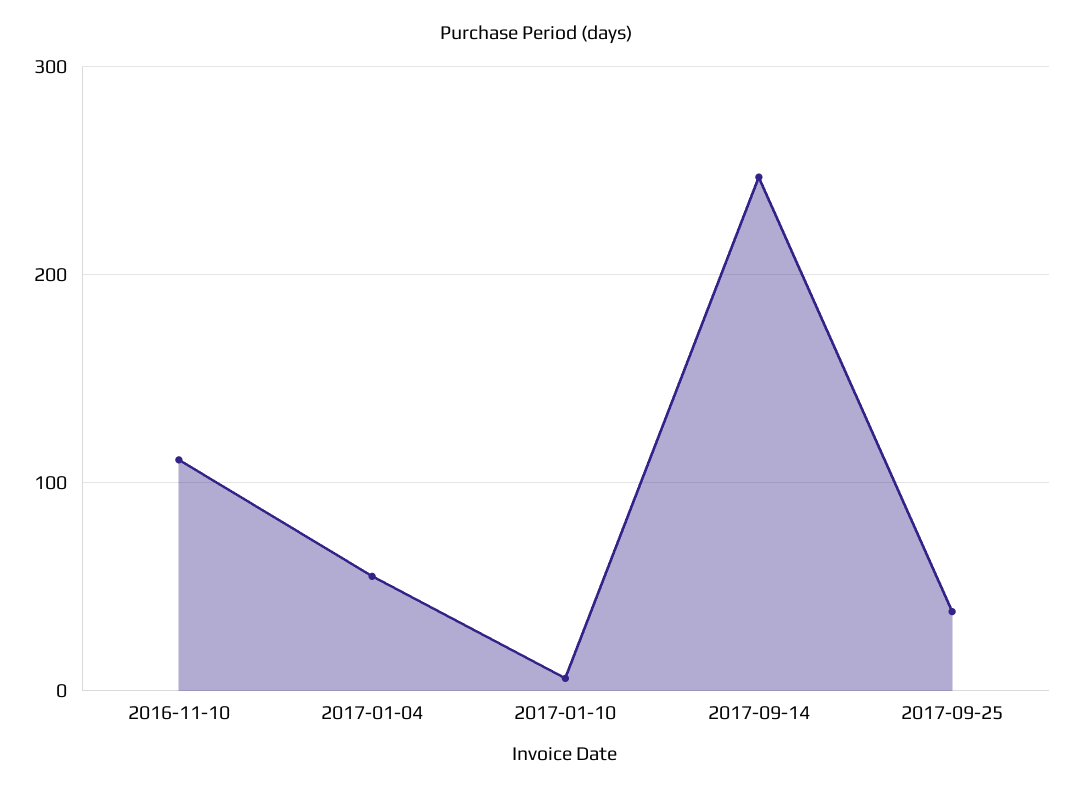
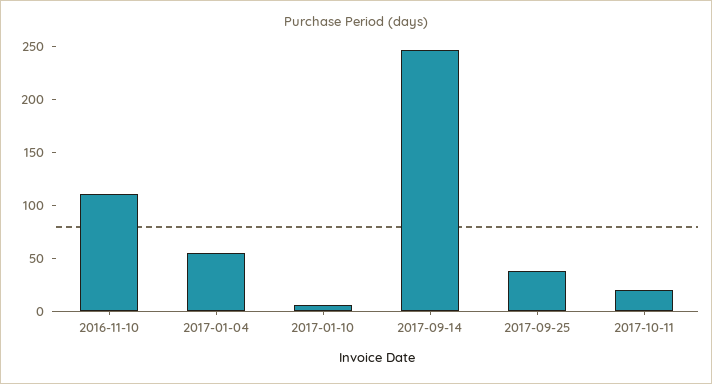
2017-10-11: none -> 20

